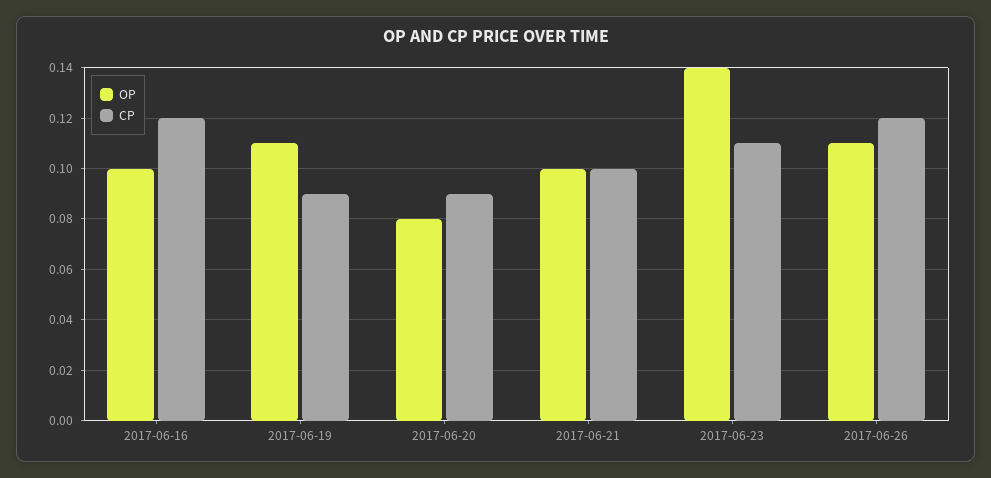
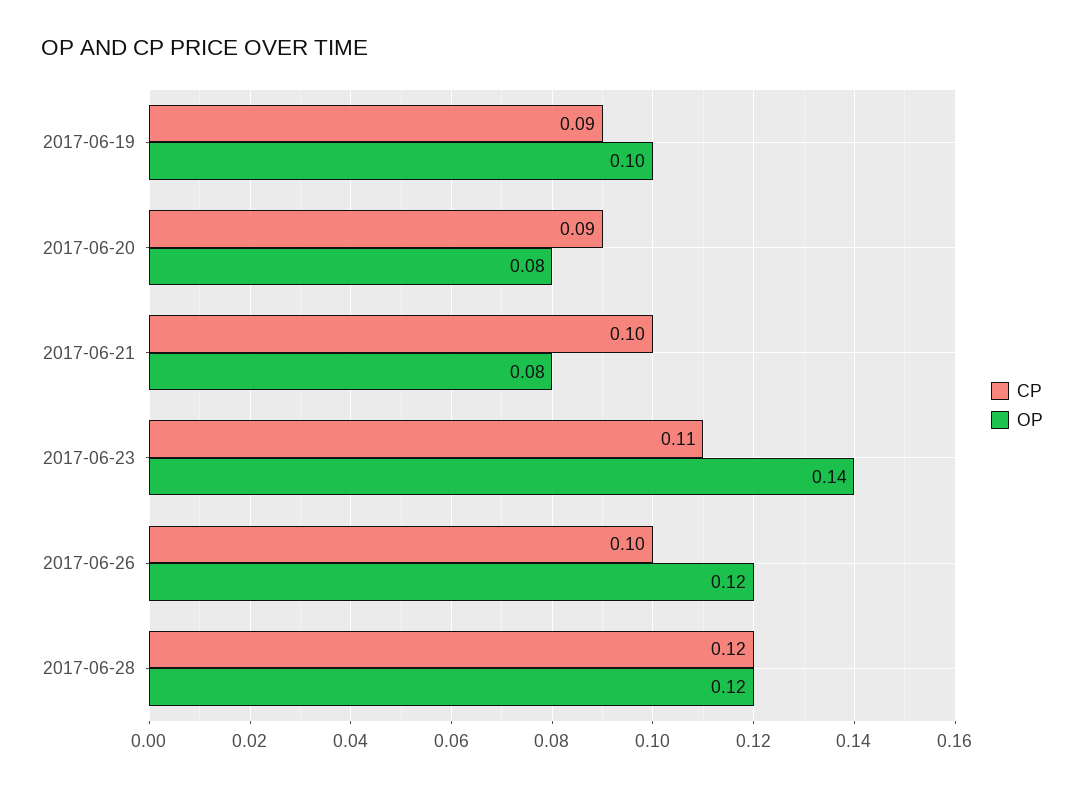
OP, 2017-06-16: 0.1 -> none
CP, 2017-06-16: 0.12 -> none
OP, 2017-06-19: 0.11 -> 0.1
OP, 2017-06-21: 0.1 -> 0.08
OP, 2017-06-26: 0.11 -> 0.12
CP, 2017-06-26: 0.12 -> 0.1
CP, 2017-06-28: none -> 0.12
OP, 2017-06-28: none -> 0.12

